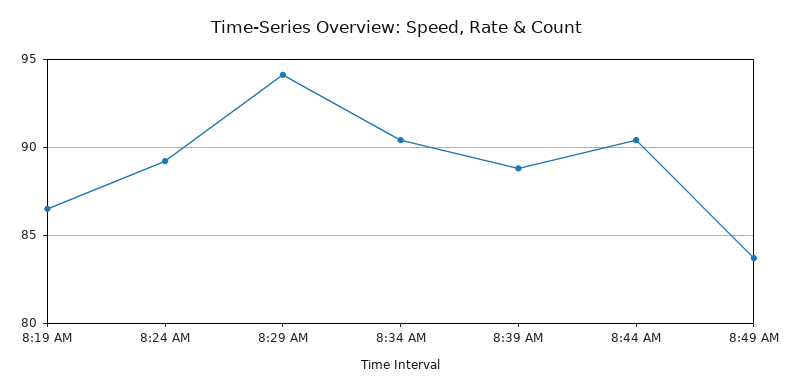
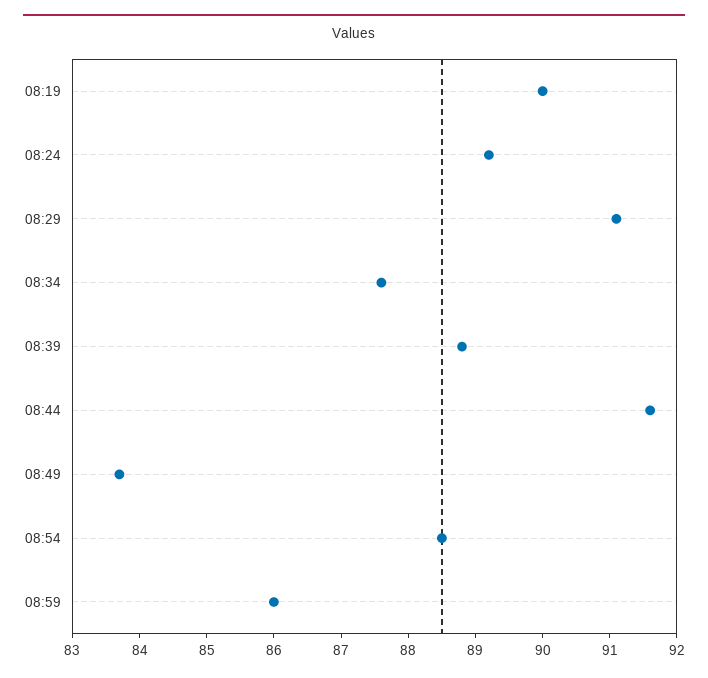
8:19 AM: 86.5 -> 90
8:29 AM: 94 -> 91
8:34 AM: 90.5 -> 87.5
8:44 AM: 90.5 -> 91.5
08:54: none -> 88.5
08:59: none -> 86

